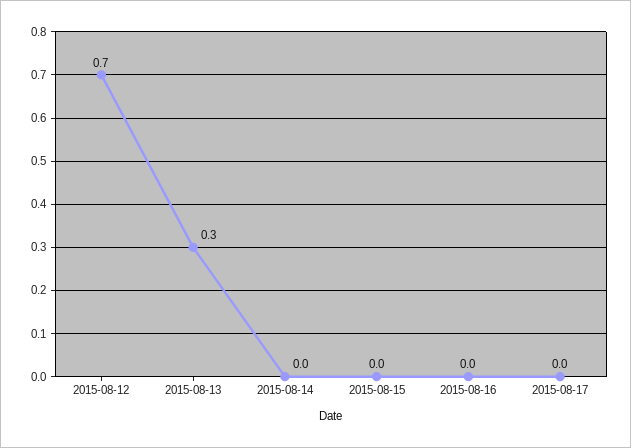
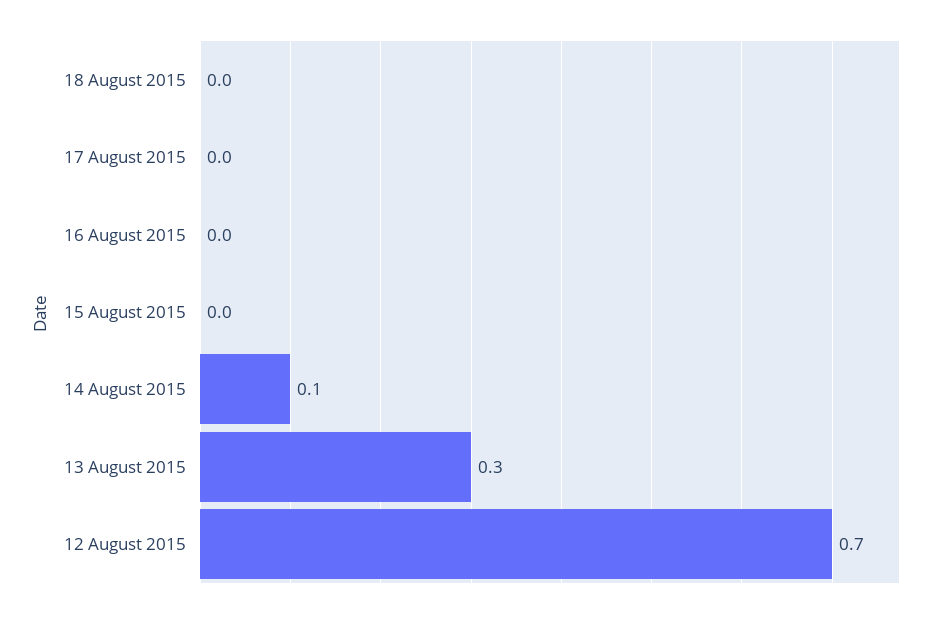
2015-08-14: 0 -> 0.1
18 August 2015: none -> 0

